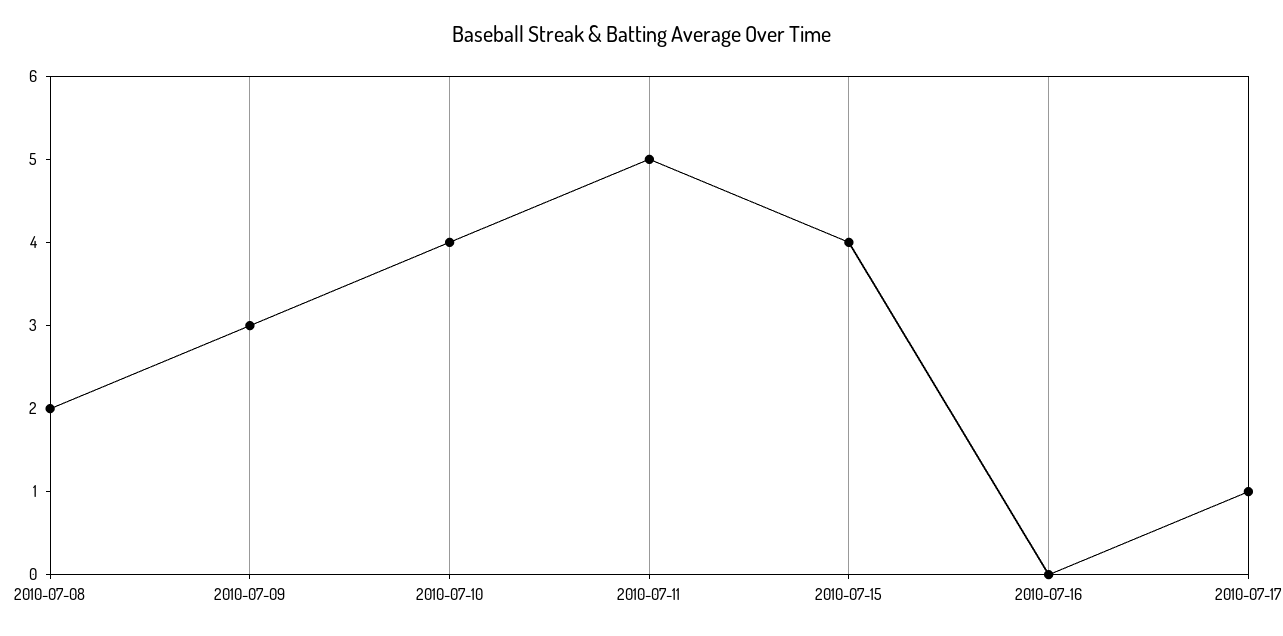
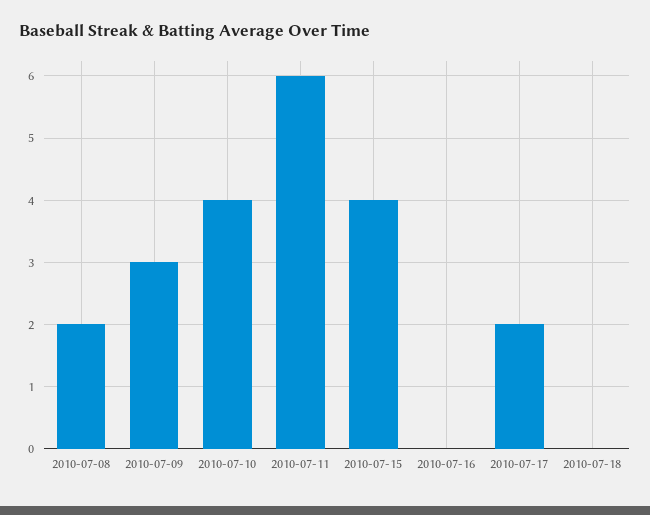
2010-07-11: 5 -> 6
2010-07-17: 1 -> 2
2010-07-18: none -> 0

